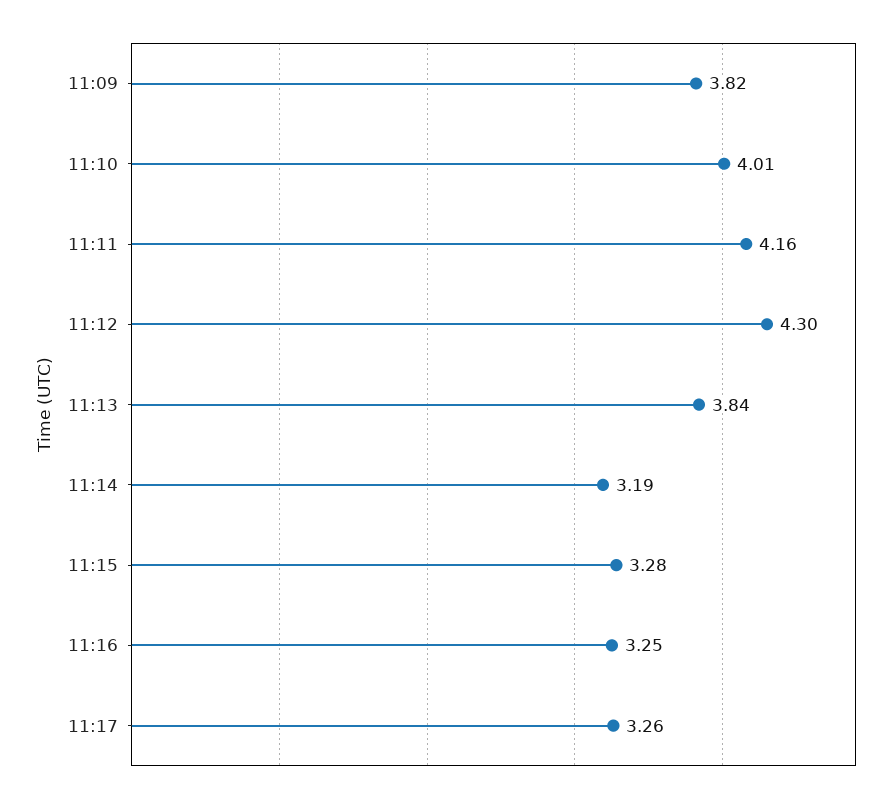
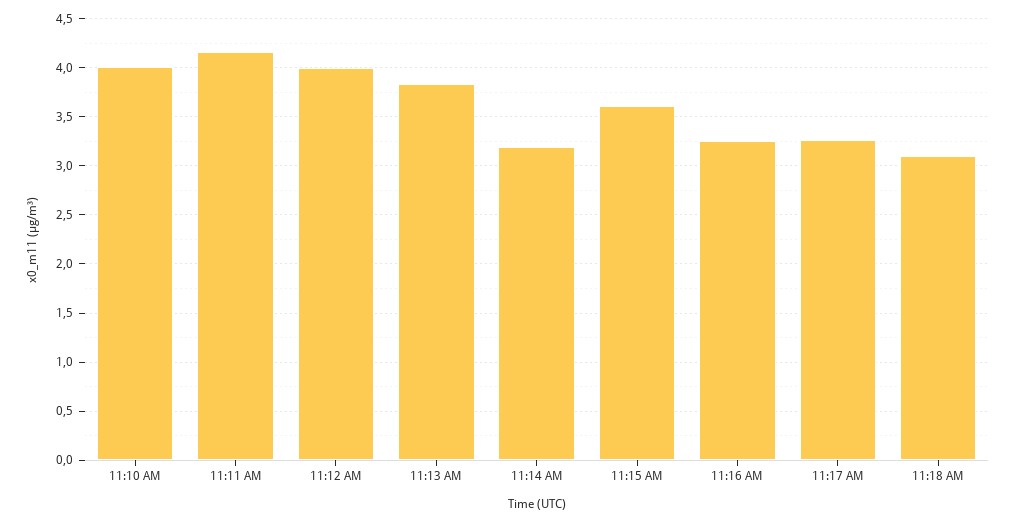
11:09: 3.82 -> none
11:12: 4.3 -> 4
11:15: 3.28 -> 3.6
11:18 AM: none -> 3.1

